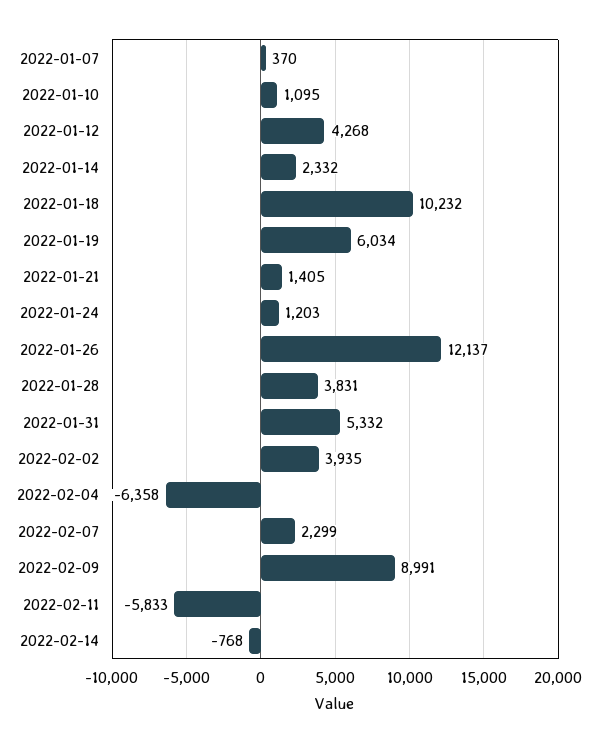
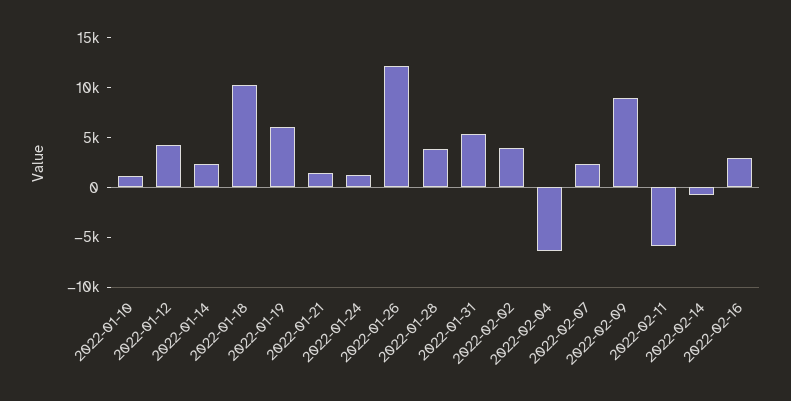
2022-01-07: 370 -> none
2022-02-16: none -> 3000

